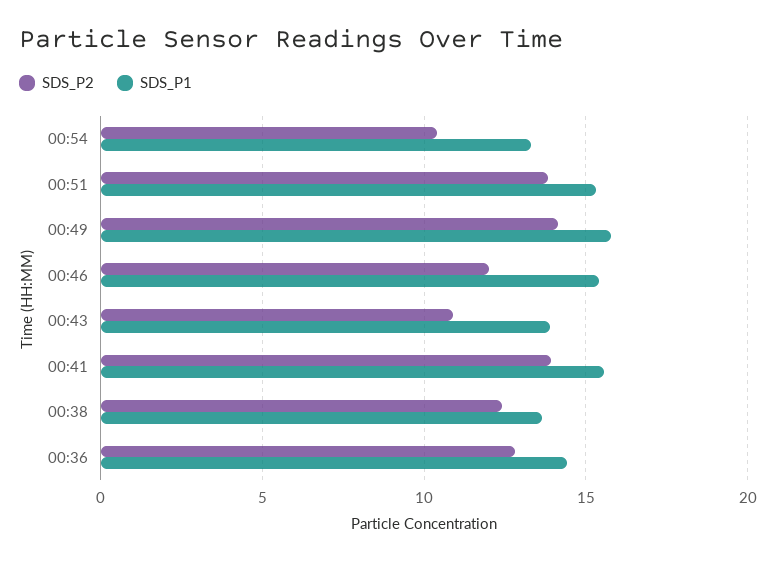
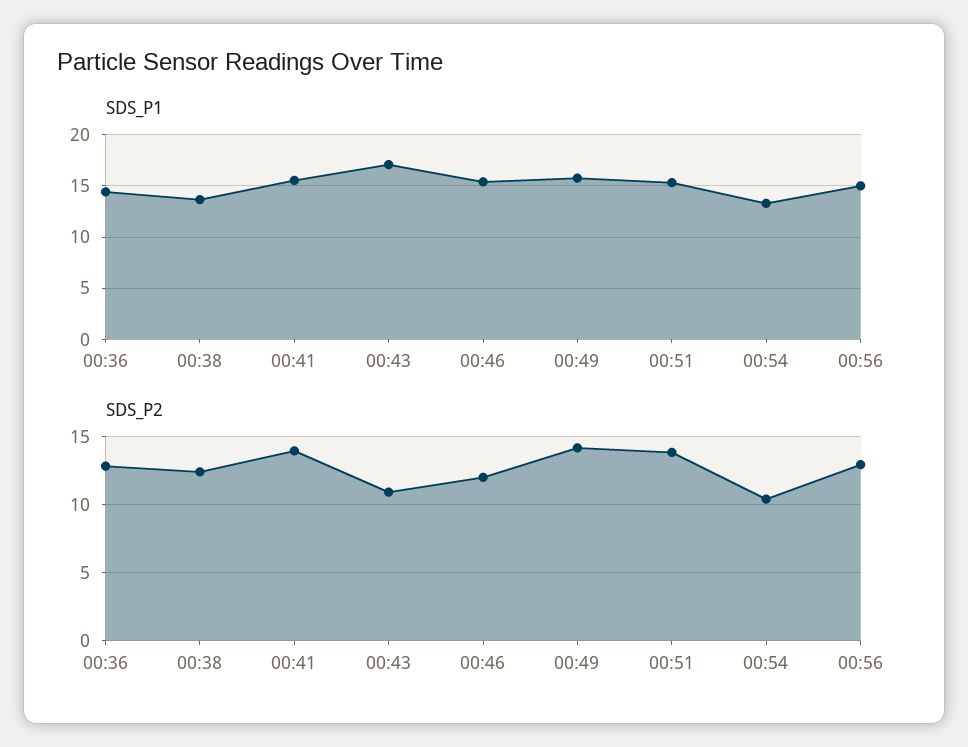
SDS_P1, 00:43: 14 -> 17
SDS_P1, 00:56: none -> 15
SDS_P2, 00:56: none -> 13

